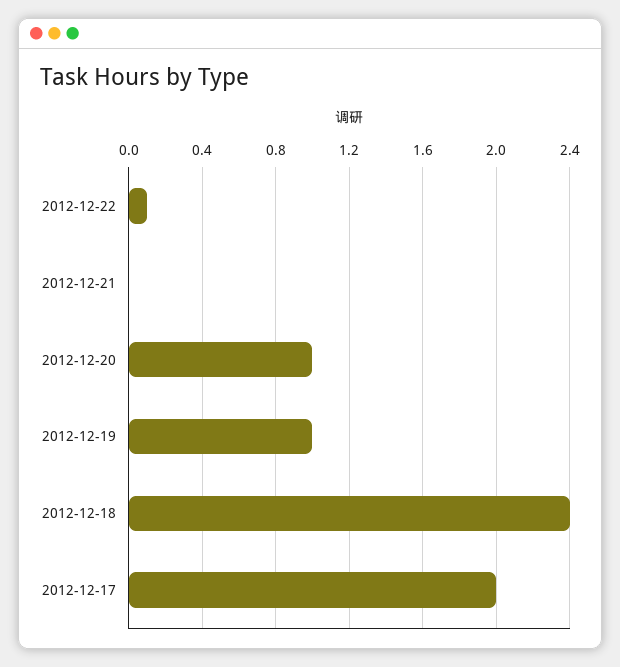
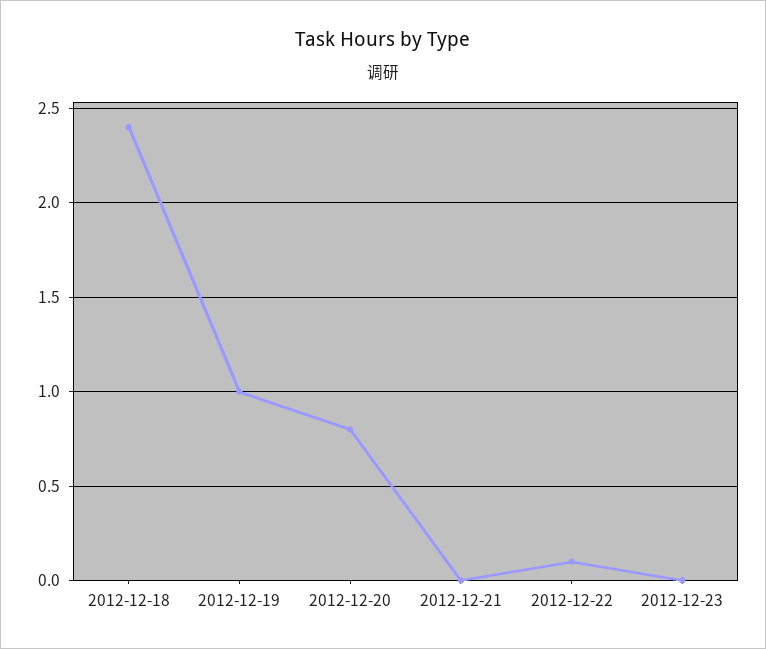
2012-12-20: 1 -> 0.8
2012-12-17: 2 -> none
2012-12-23: none -> 0

